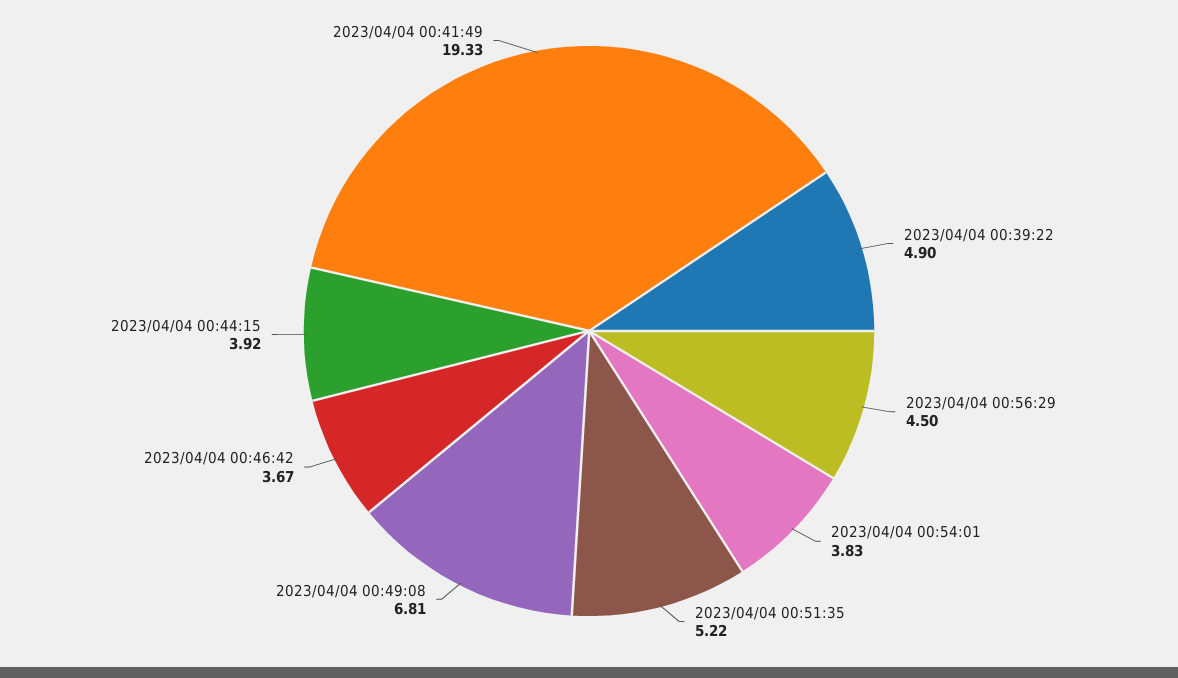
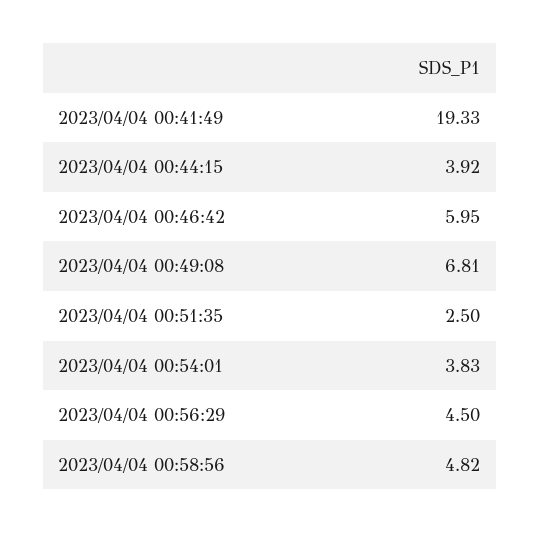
2023/04/04 00:39:22: 4.9 -> none
2023/04/04 00:51:35: 5.22 -> 2.5
2023/04/04 00:46:42: 3.67 -> 5.95
2023/04/04 00:58:56: none -> 4.82

